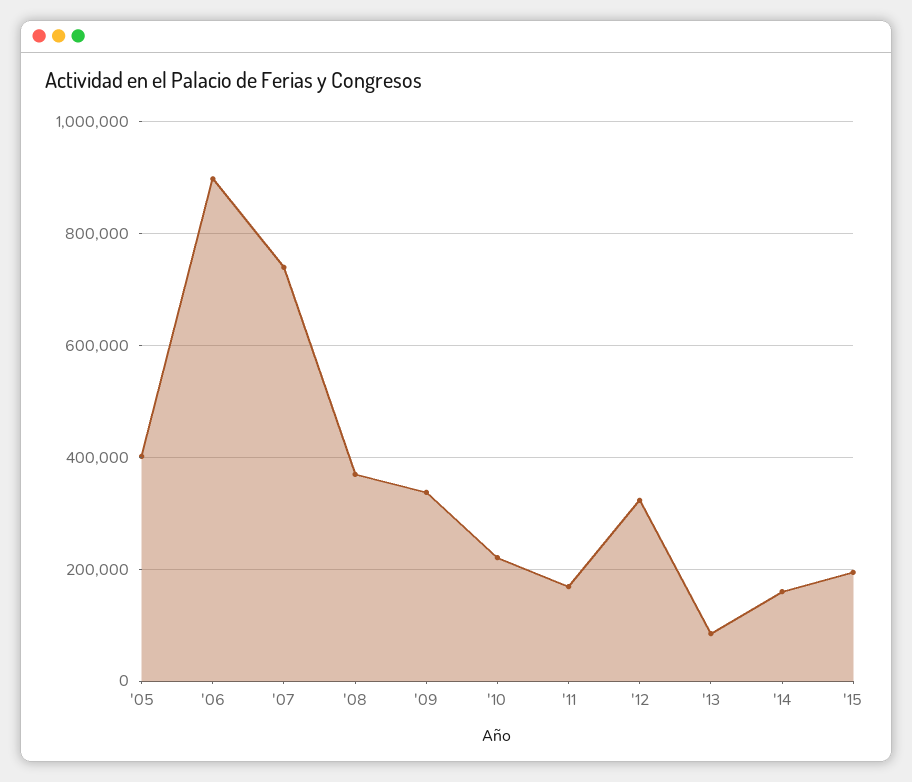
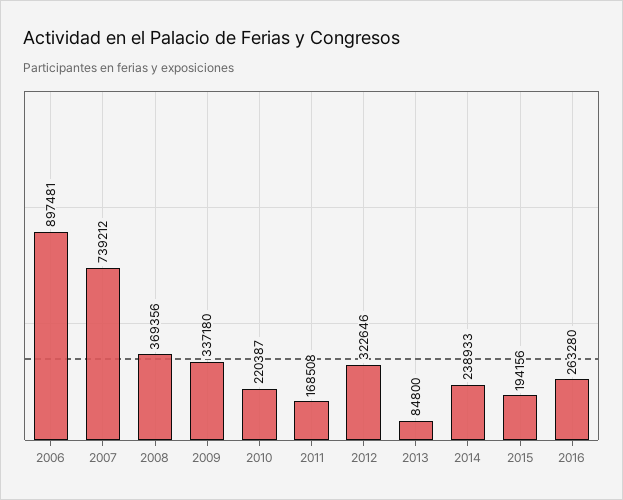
'05: 400000 -> none
'14: 160000 -> 238933
2016: none -> 263280

